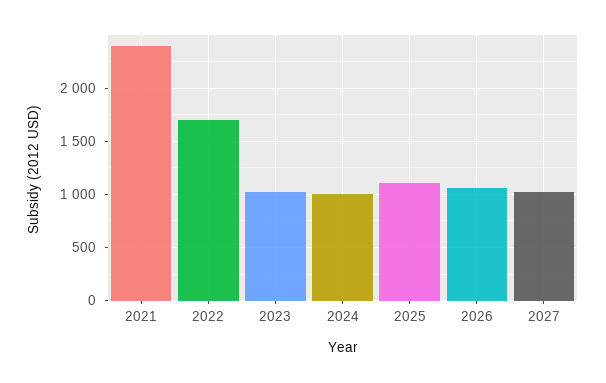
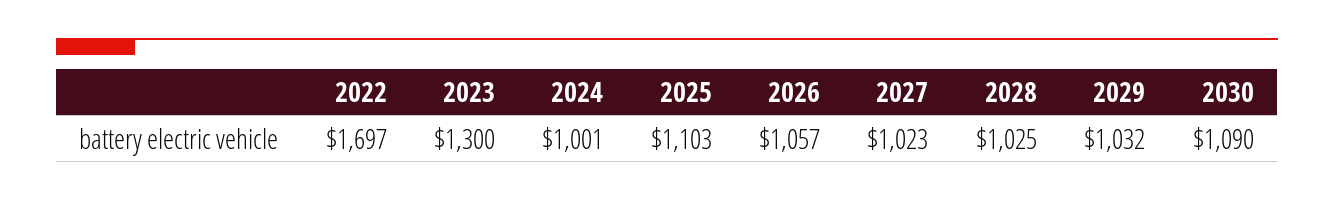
2021: 2400 -> none
2023: 1000 -> 1300
2028: none -> 1025
2029: none -> 1032
2030: none -> 1090

